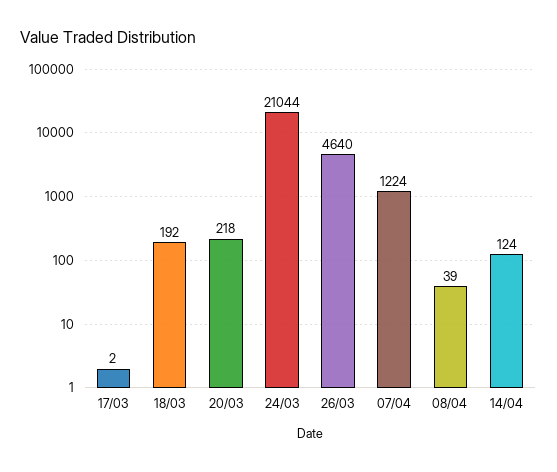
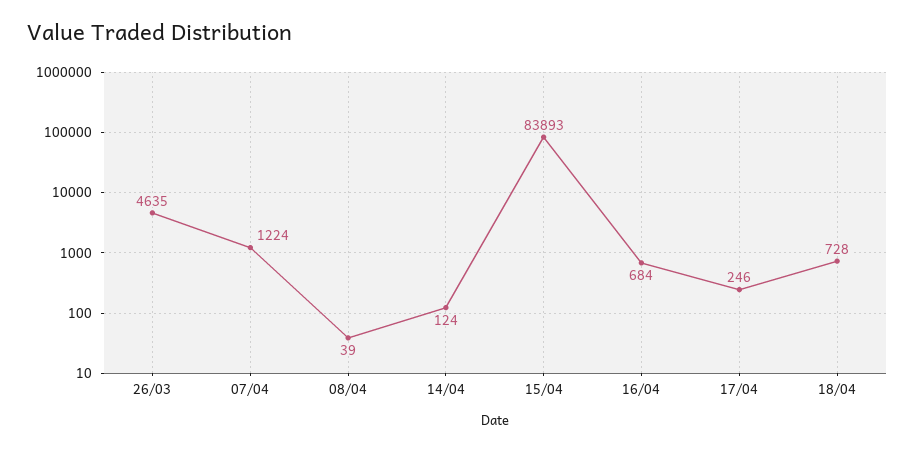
17/03: 2 -> none
18/03: 192 -> none
20/03: 218 -> none
24/03: 21044 -> none
26/03: 4640 -> 4635
15/04: none -> 83893
16/04: none -> 684
17/04: none -> 246
18/04: none -> 728

